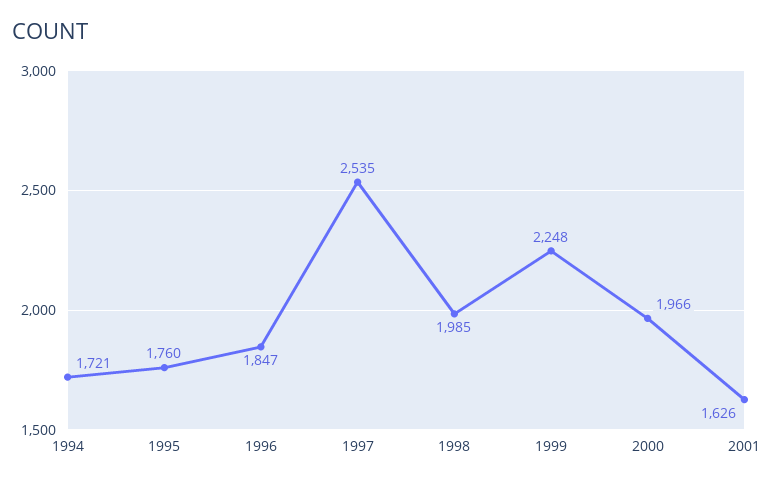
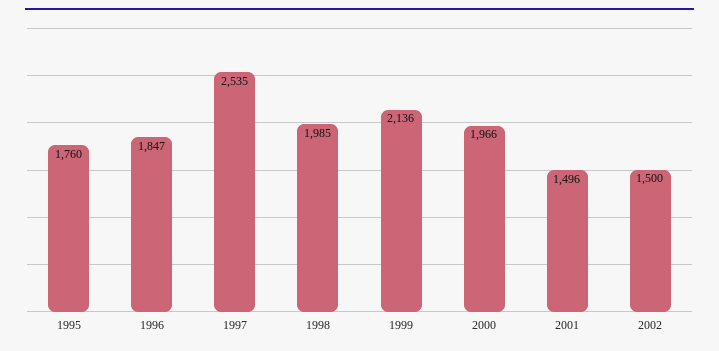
1994: 1721 -> none
1999: 2248 -> 2136
2001: 1626 -> 1496
2002: none -> 1500

